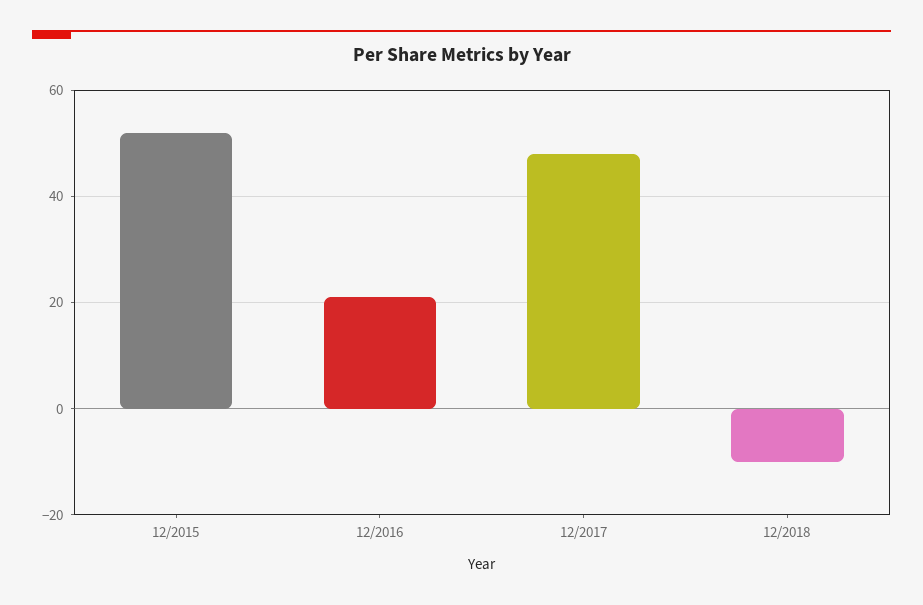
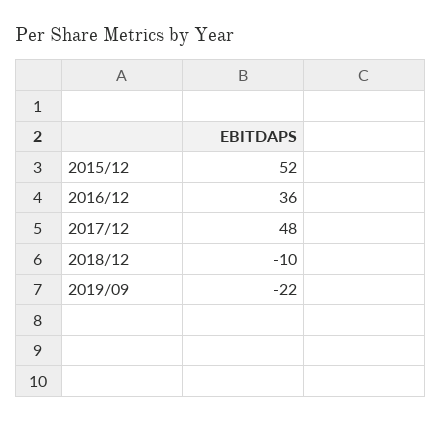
12/2016: 20 -> 36
2019/09: none -> -22

